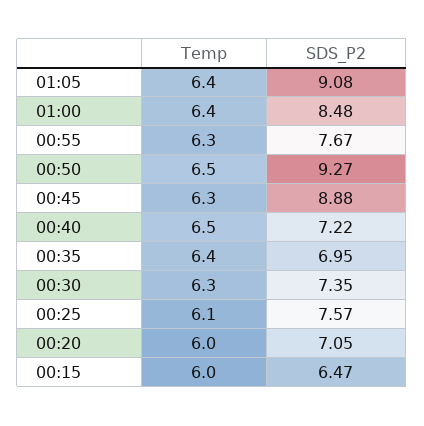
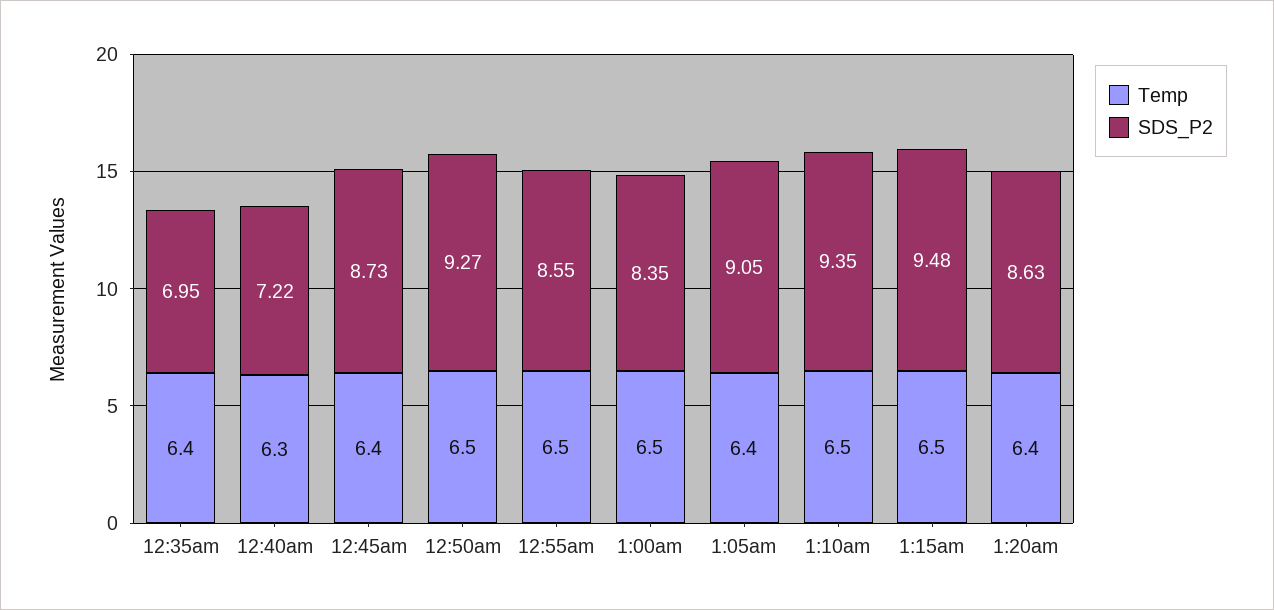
SDS_P2, 01:05: 9.08 -> 9.05
Temp, 01:00: 6.4 -> 6.5
SDS_P2, 01:00: 8.48 -> 8.35
Temp, 00:55: 6.3 -> 6.5
SDS_P2, 00:55: 7.67 -> 8.55
Temp, 00:45: 6.3 -> 6.4
SDS_P2, 00:45: 8.88 -> 8.73
Temp, 00:40: 6.5 -> 6.3
Temp, 00:30: 6.3 -> none
SDS_P2, 00:30: 7.35 -> none
Temp, 00:25: 6.1 -> none
SDS_P2, 00:25: 7.57 -> none
Temp, 00:20: 6 -> none
SDS_P2, 00:20: 7.05 -> none
Temp, 00:15: 6 -> none
SDS_P2, 00:15: 6.47 -> none
Temp, 1:10am: none -> 6.5
SDS_P2, 1:10am: none -> 9.35
Temp, 1:15am: none -> 6.5
SDS_P2, 1:15am: none -> 9.48
Temp, 1:20am: none -> 6.4
SDS_P2, 1:20am: none -> 8.63

